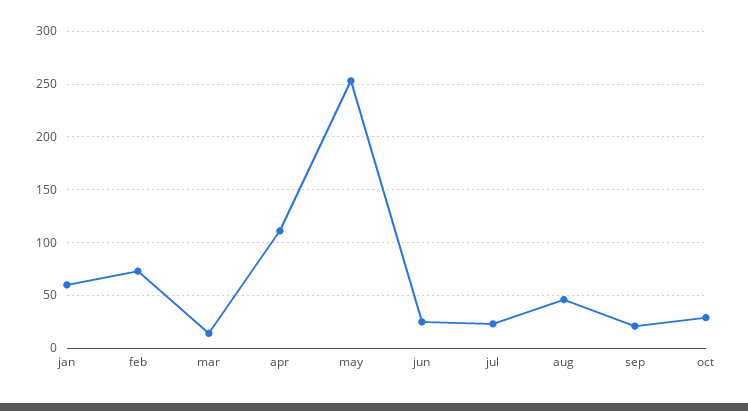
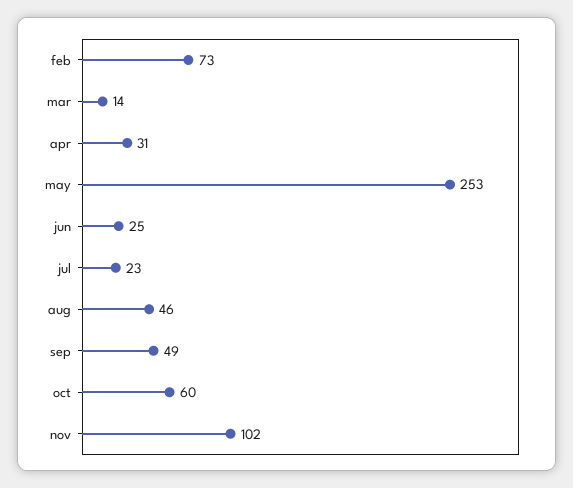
jan: 60 -> none
apr: 110 -> 31
sep: 20 -> 49
oct: 30 -> 60
nov: none -> 102

